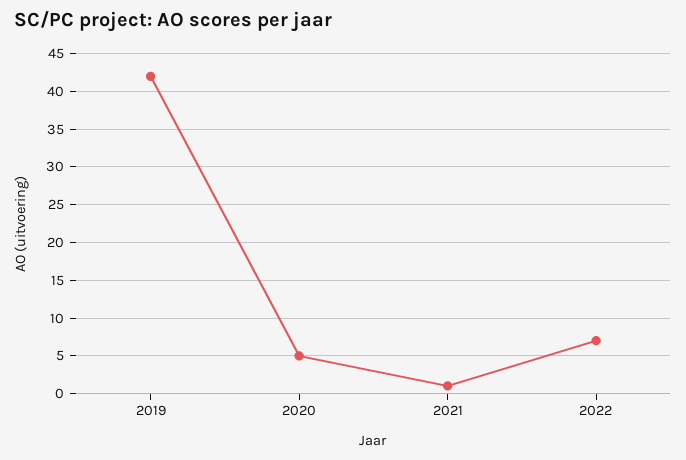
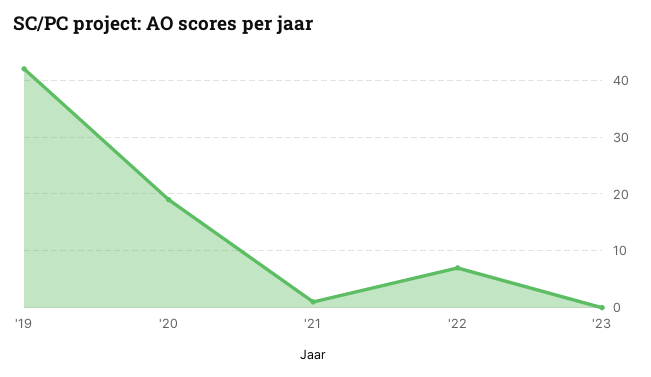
2020: 5 -> 20
'23: none -> 0

